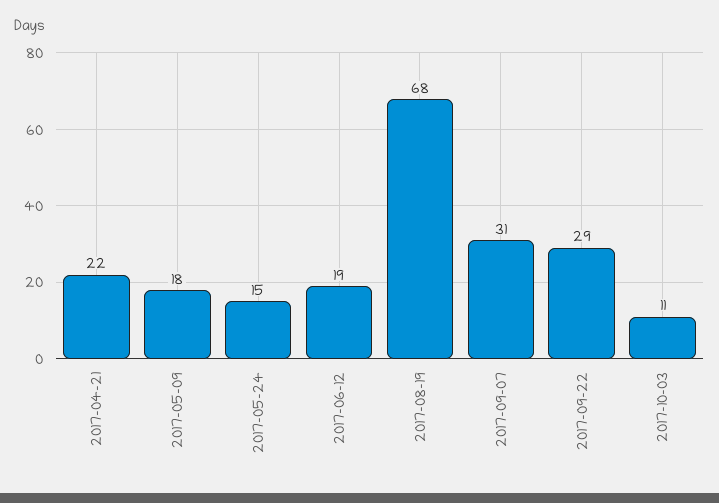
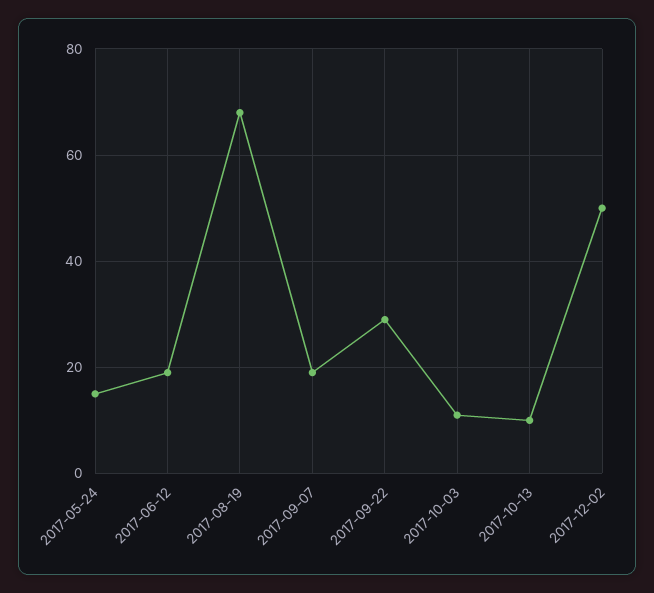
2017-04-21: 22 -> none
2017-05-09: 18 -> none
2017-09-07: 31 -> 20
2017-10-13: none -> 10
2017-12-02: none -> 50

